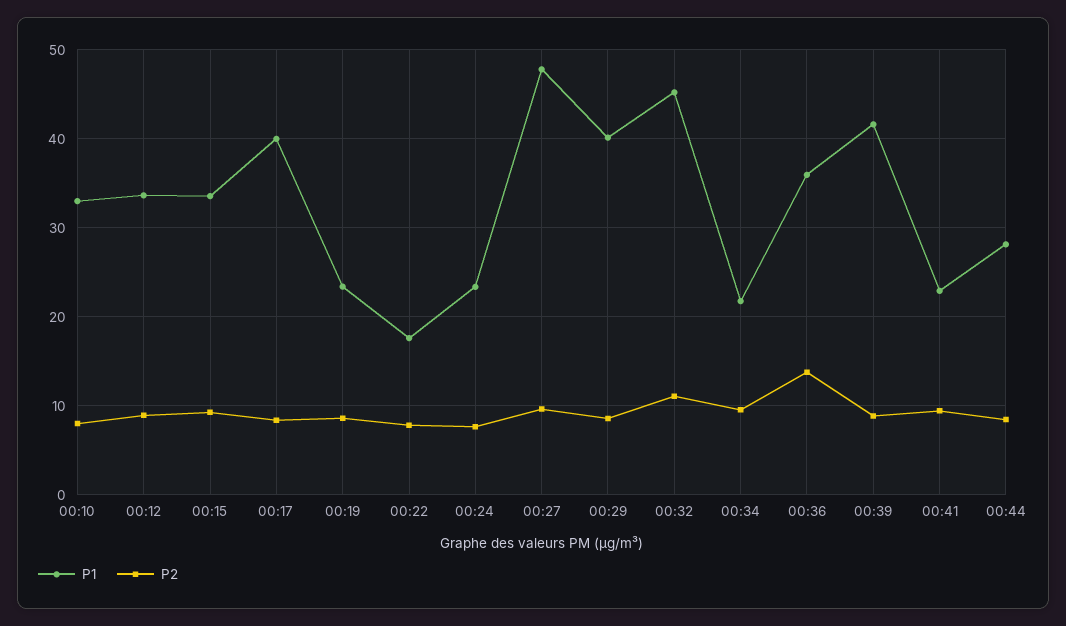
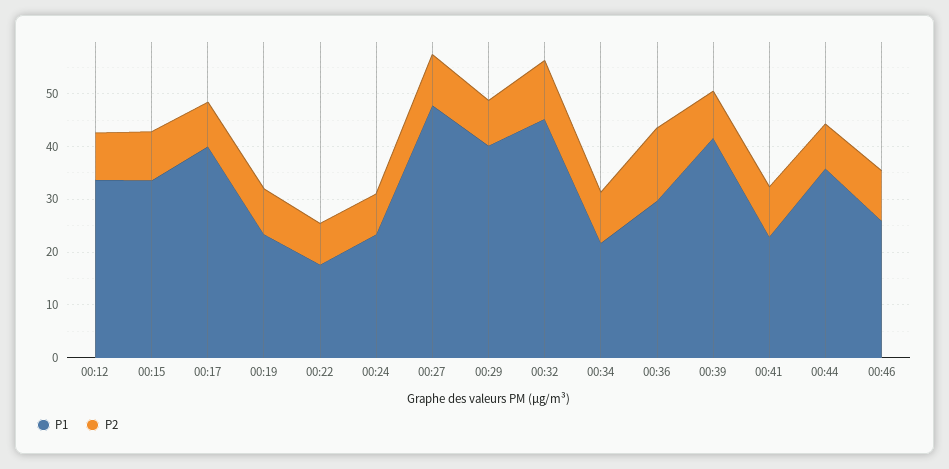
P1, 00:10: 33 -> none
P2, 00:10: 8 -> none
P1, 00:36: 36 -> 30
P1, 00:44: 28 -> 36
P1, 00:46: none -> 26
P2, 00:46: none -> 10

